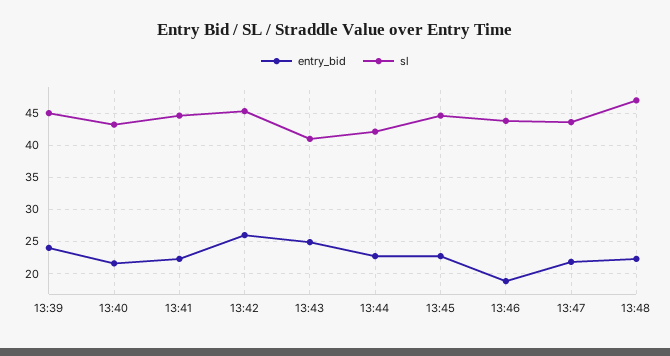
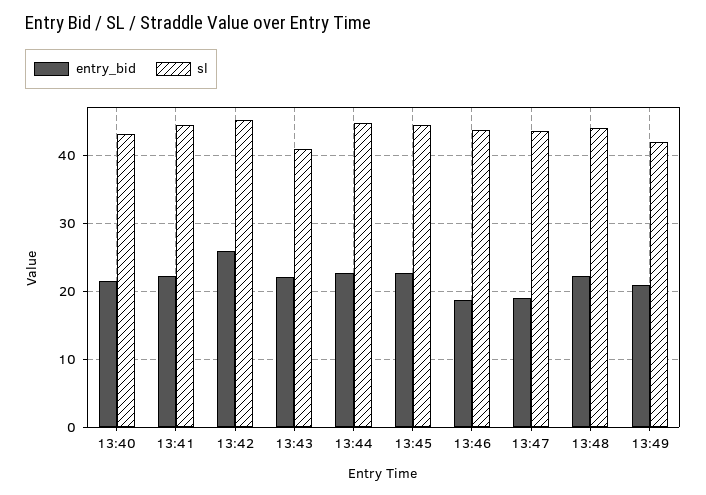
entry_bid, 13:39: 24 -> none
sl, 13:39: 45 -> none
entry_bid, 13:43: 25 -> 22
sl, 13:44: 42 -> 45
entry_bid, 13:47: 22 -> 19
sl, 13:48: 47 -> 44
entry_bid, 13:49: none -> 21
sl, 13:49: none -> 42

